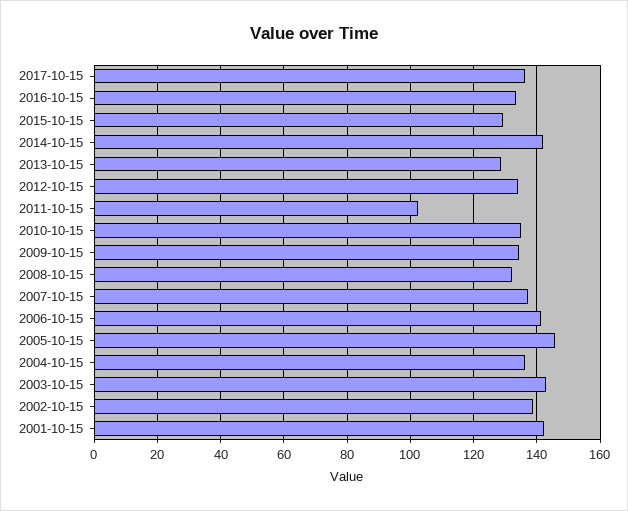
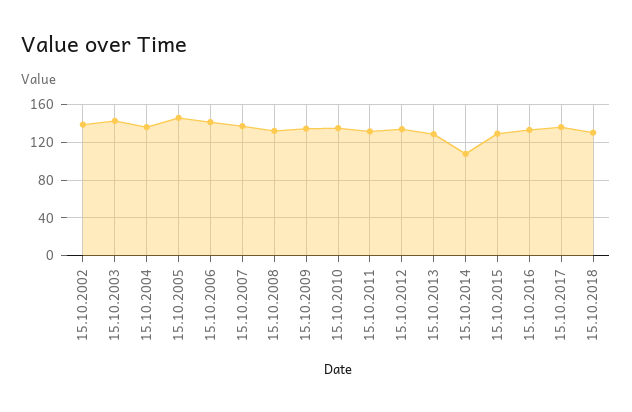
2014-10-15: 142 -> 110
2011-10-15: 102 -> 130
2001-10-15: 142 -> none
15.10.2018: none -> 130

